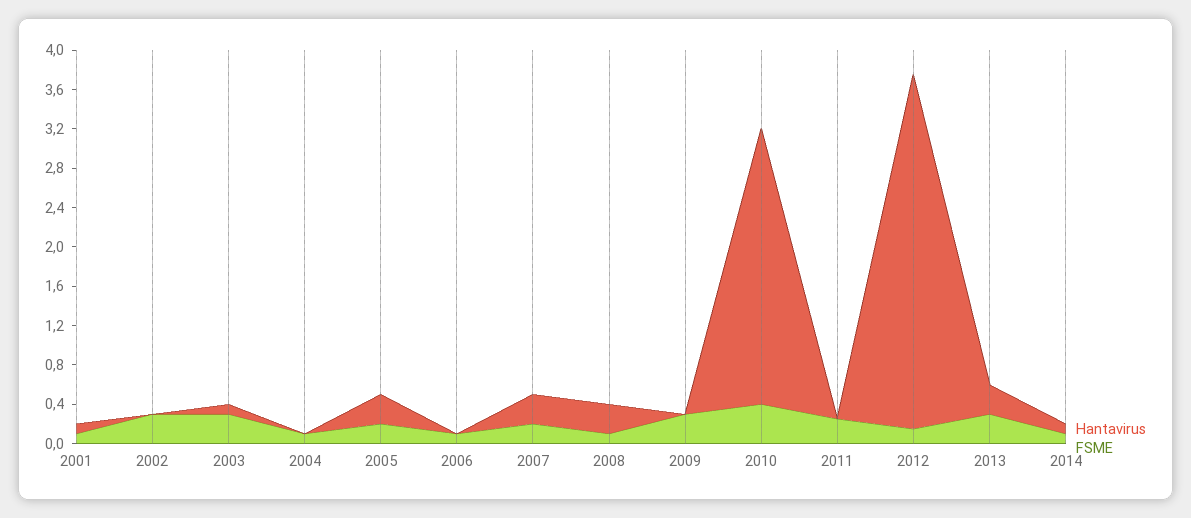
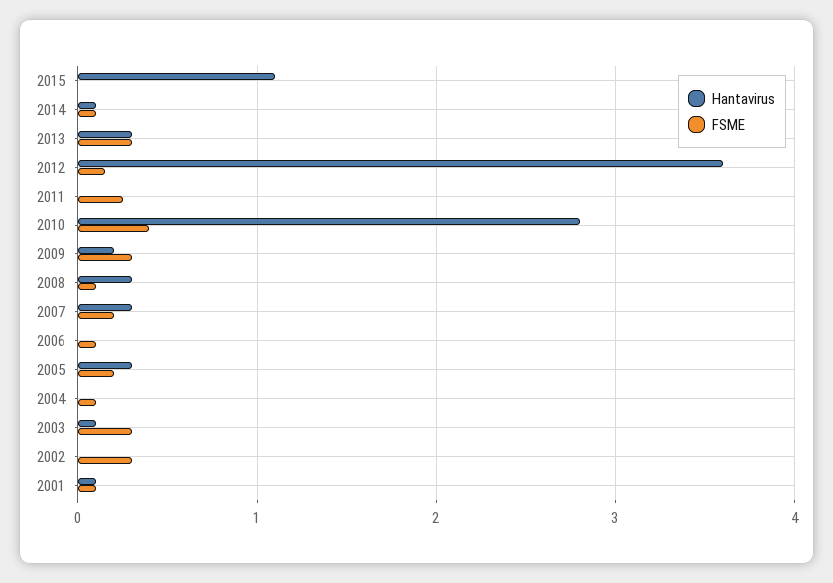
Hantavirus, 2009: 0 -> 0.2
Hantavirus, 2015: none -> 1.1
FSME, 2015: none -> 0

